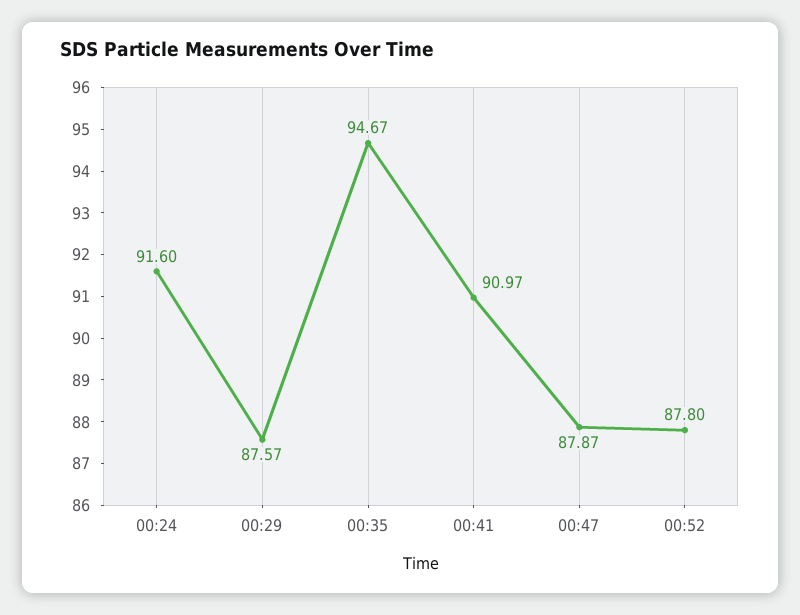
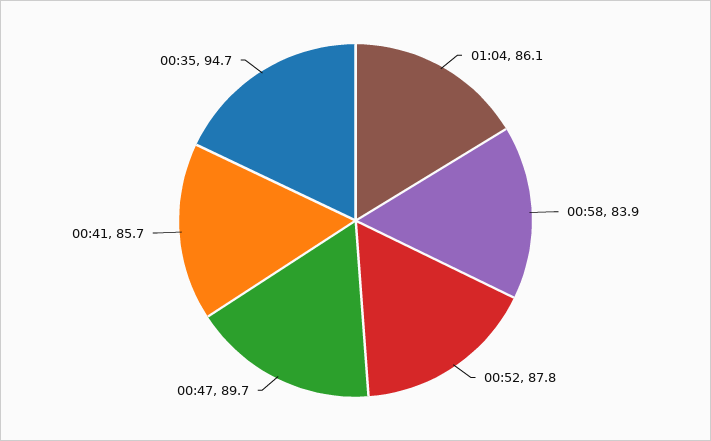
00:24: 91.6 -> none
00:29: 87.57 -> none
00:41: 90.97 -> 85.7
00:47: 87.87 -> 89.7
01:04: none -> 86.1
00:58: none -> 83.9

